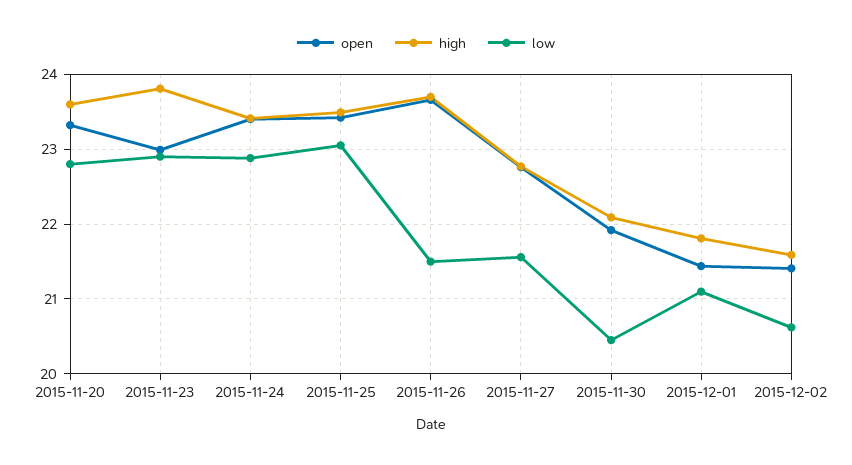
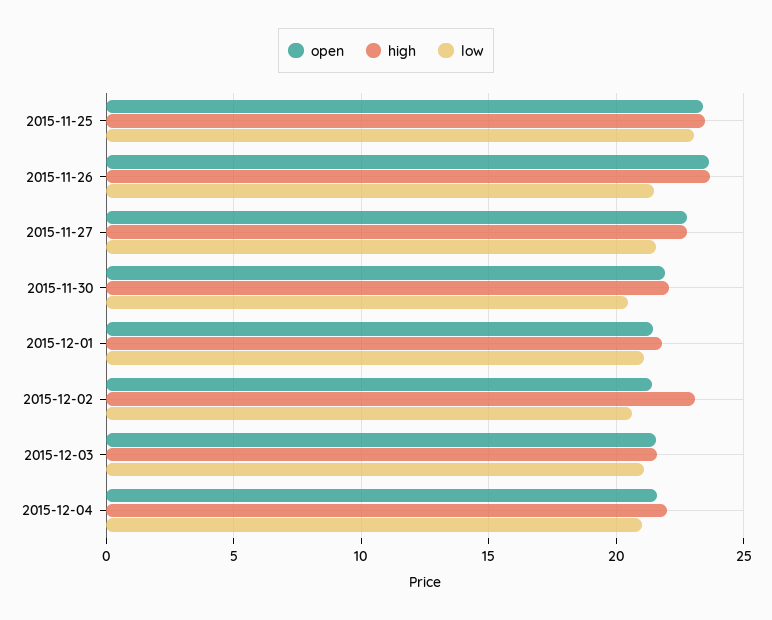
open, 2015-11-20: 23.3 -> none
high, 2015-11-20: 23.6 -> none
low, 2015-11-20: 22.8 -> none
open, 2015-11-23: 23 -> none
high, 2015-11-23: 23.8 -> none
low, 2015-11-23: 22.9 -> none
open, 2015-11-24: 23.4 -> none
high, 2015-11-24: 23.4 -> none
low, 2015-11-24: 22.9 -> none
high, 2015-12-02: 21.6 -> 23
open, 2015-12-03: none -> 21.5
high, 2015-12-03: none -> 21.5
low, 2015-12-03: none -> 21
open, 2015-12-04: none -> 21.5
high, 2015-12-04: none -> 22
low, 2015-12-04: none -> 21

